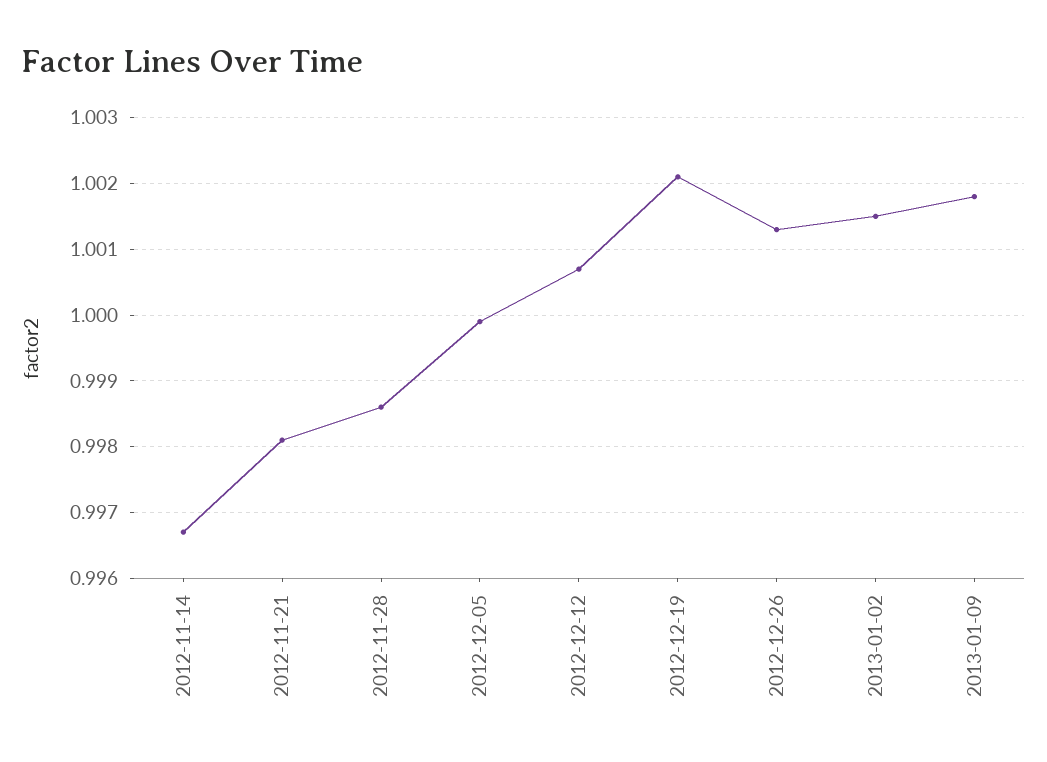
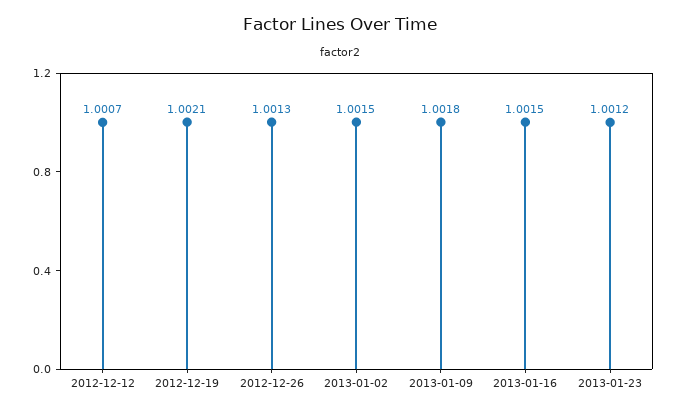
2012-11-14: 0.9967 -> none
2012-11-21: 0.9981 -> none
2012-11-28: 0.9986 -> none
2012-12-05: 0.9999 -> none
2013-01-16: none -> 1.0015
2013-01-23: none -> 1.0012

